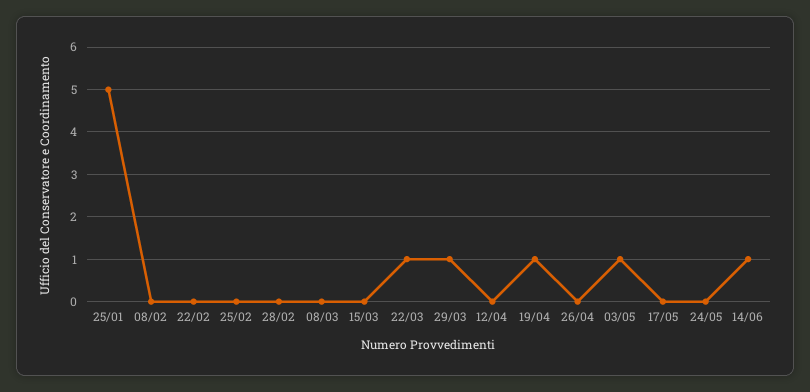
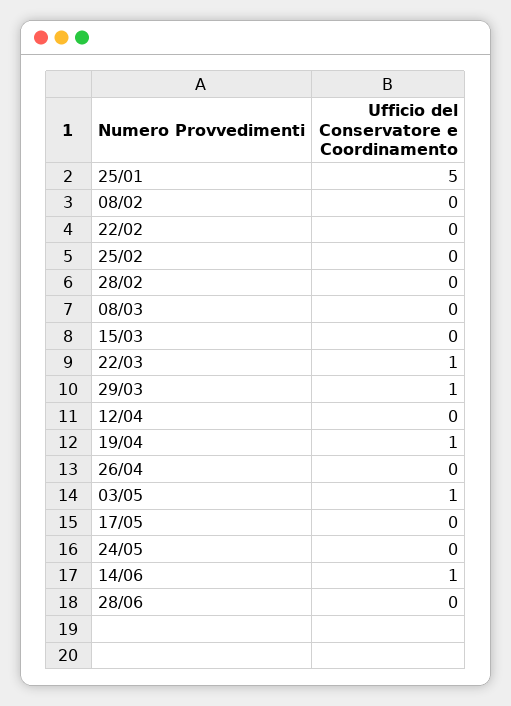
28/06: none -> 0

